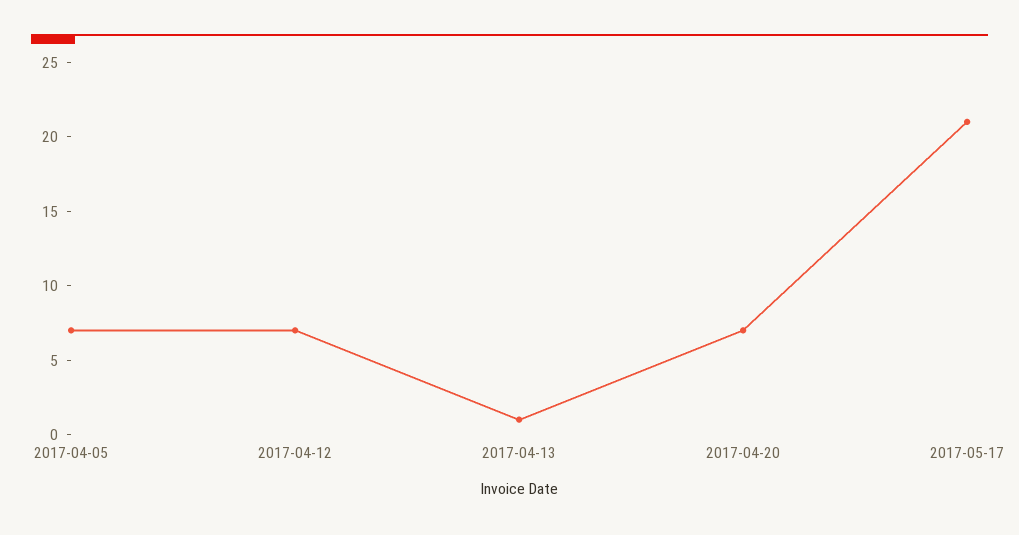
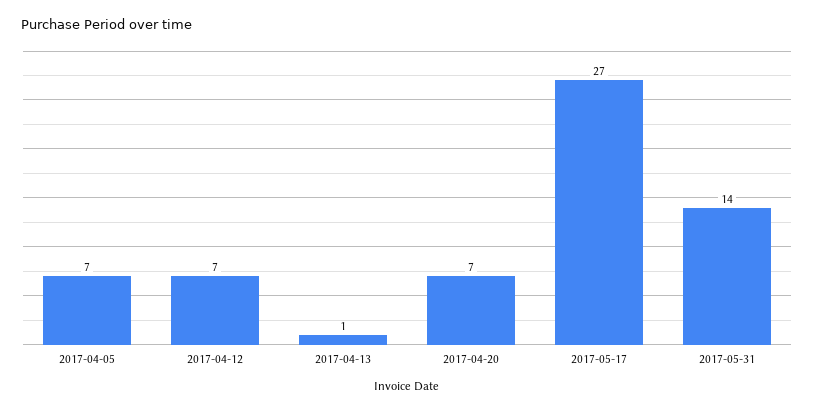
2017-05-17: 21 -> 27
2017-05-31: none -> 14

